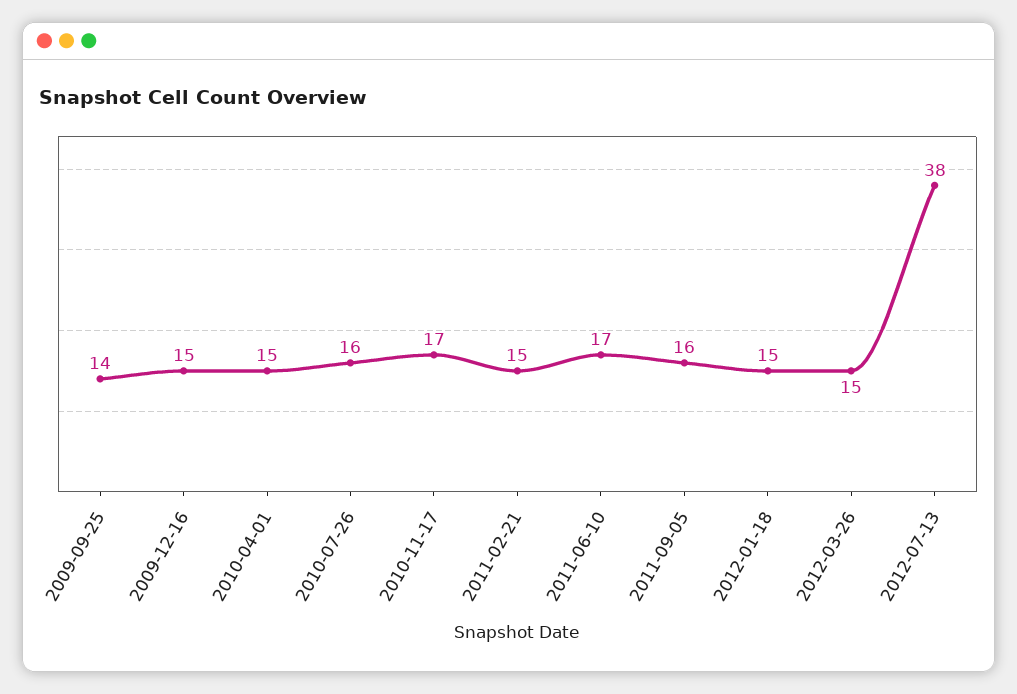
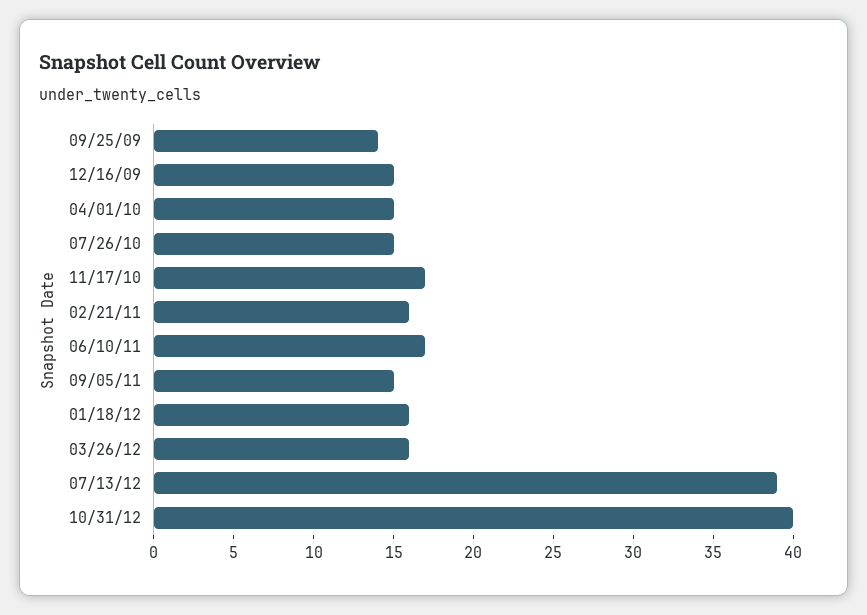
2010-07-26: 16 -> 15
2011-02-21: 15 -> 16
2011-09-05: 16 -> 15
2012-01-18: 15 -> 16
2012-03-26: 15 -> 16
2012-07-13: 38 -> 39
10/31/12: none -> 40

